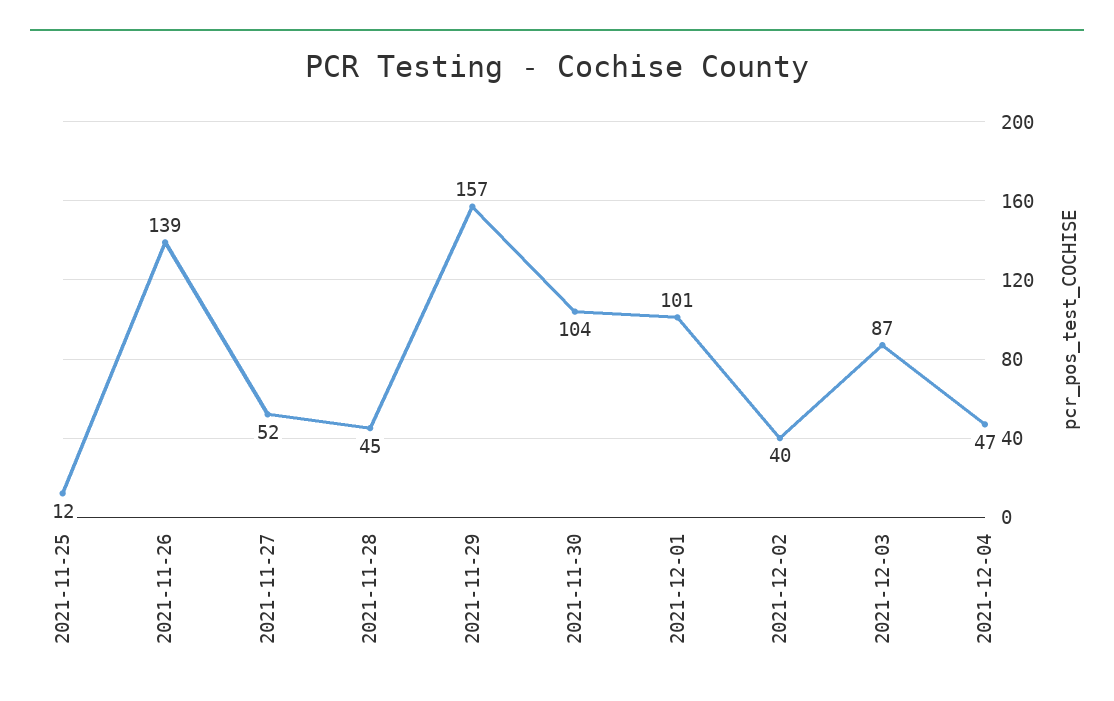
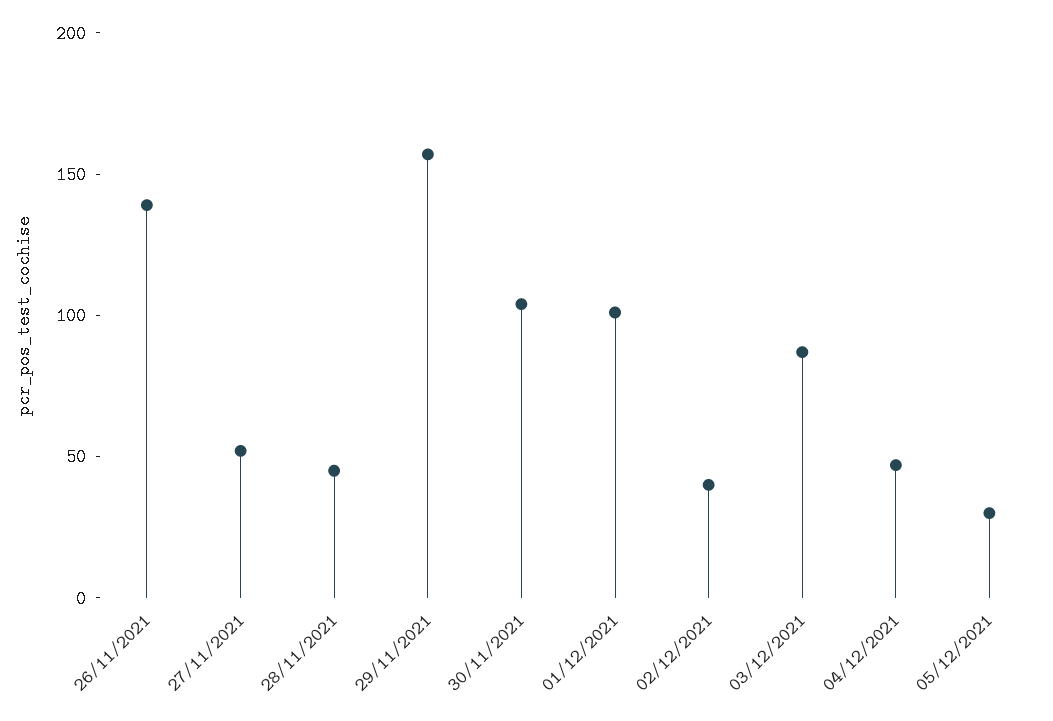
2021-11-25: 12 -> none
05/12/2021: none -> 30

